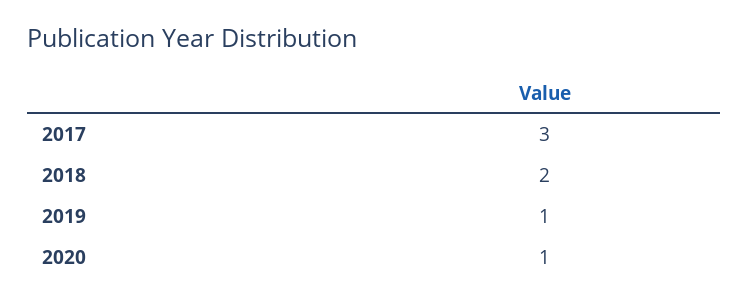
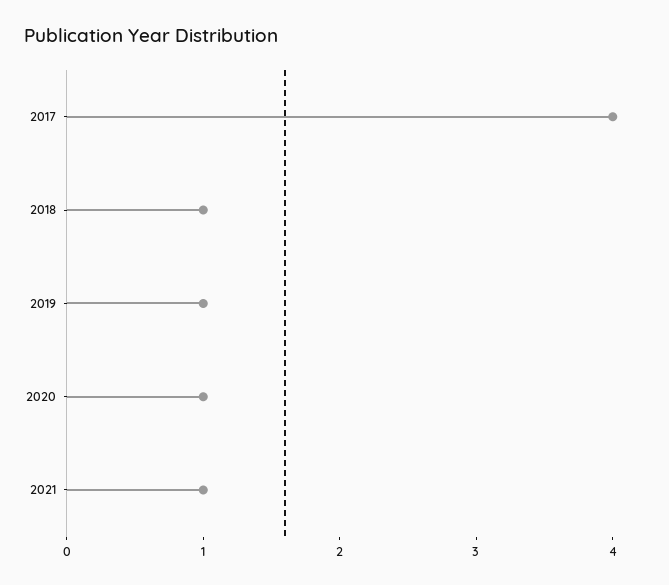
2017: 3 -> 4
2018: 2 -> 1
2021: none -> 1

